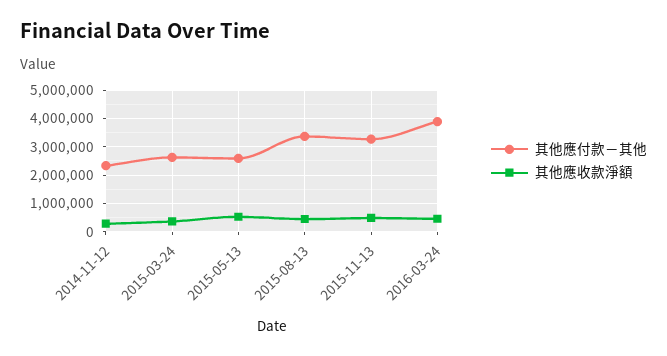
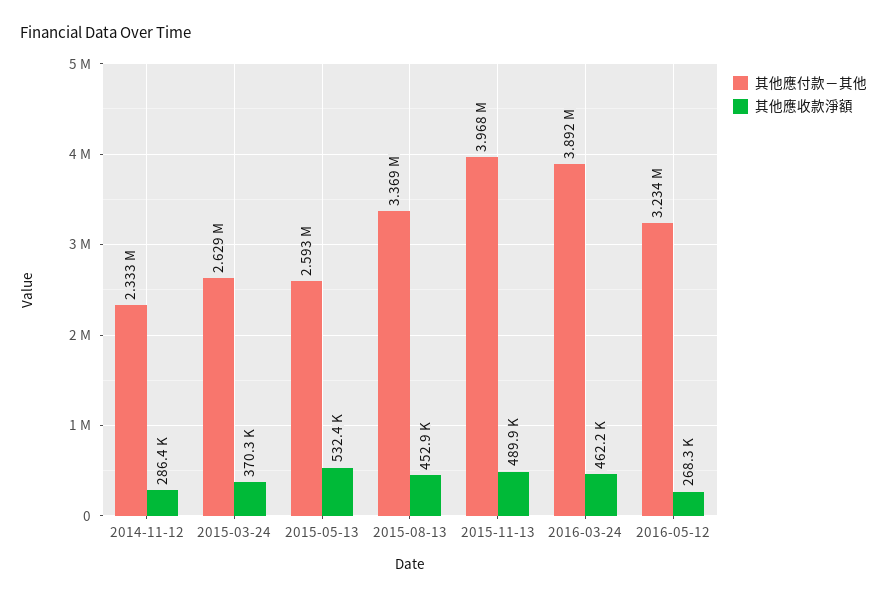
其他應付款－其他, 2015-11-13: 3250000 -> 3968000
其他應付款－其他, 2016-05-12: none -> 3234000
其他應收款淨額, 2016-05-12: none -> 268300

